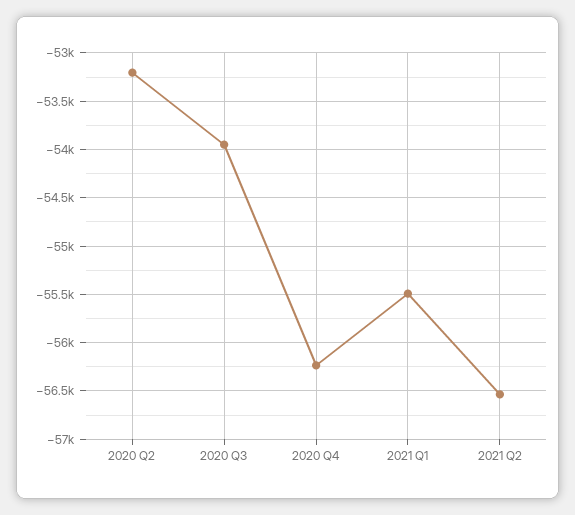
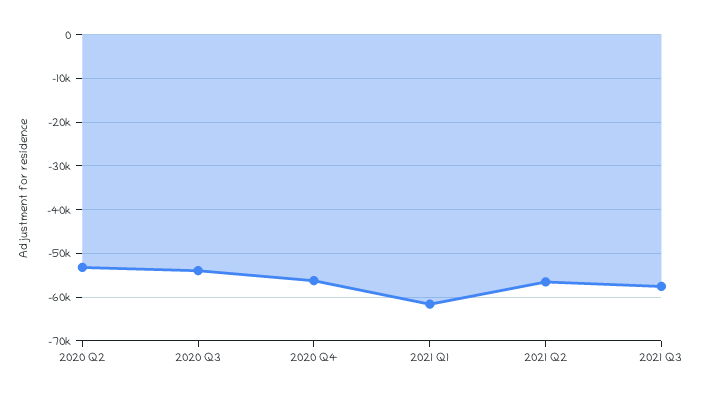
2021 Q1: -55500 -> -62000
2021 Q3: none -> -58000

